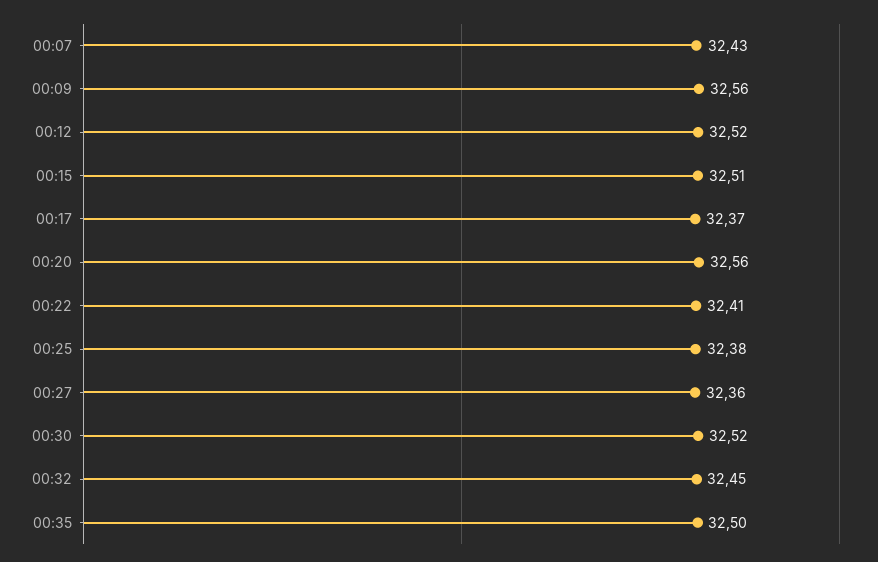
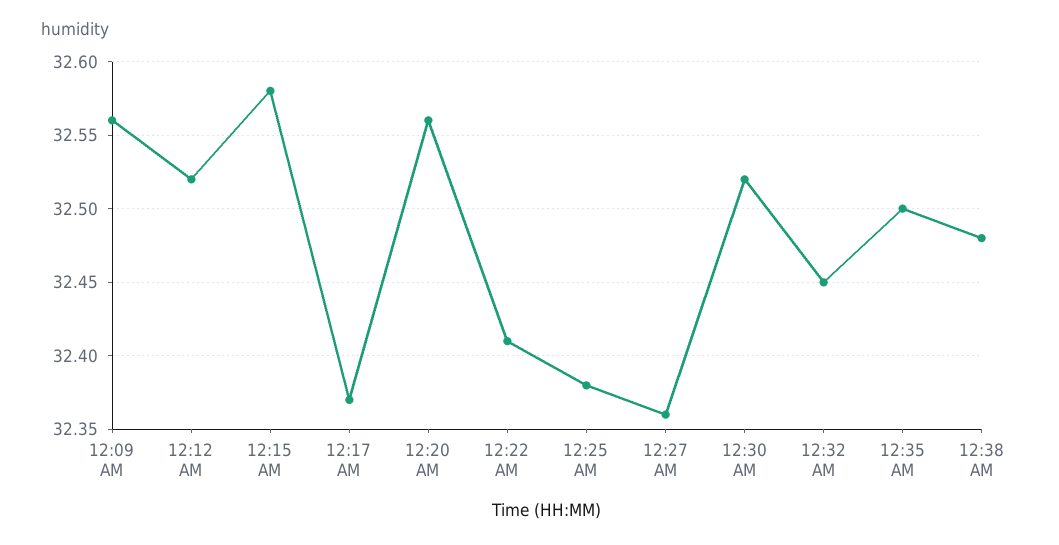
00:07: 32.43 -> none
00:15: 32.51 -> 32.58
12:38 AM: none -> 32.48

